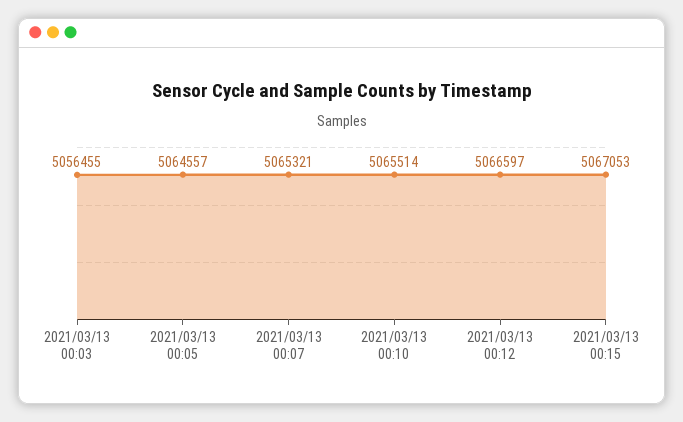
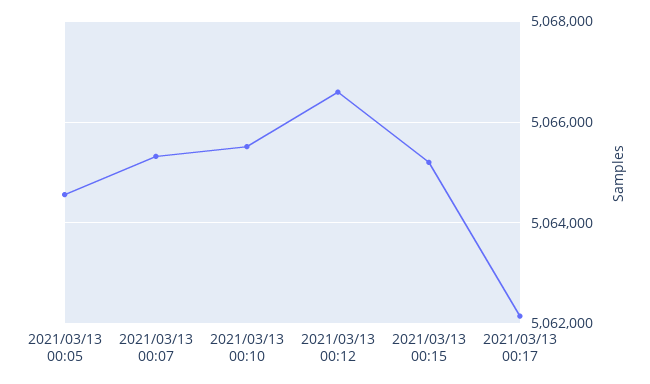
2021/03/13 00:03: 5056455 -> none
2021/03/13 00:15: 5067053 -> 5065200
2021/03/13 00:17: none -> 5062200

